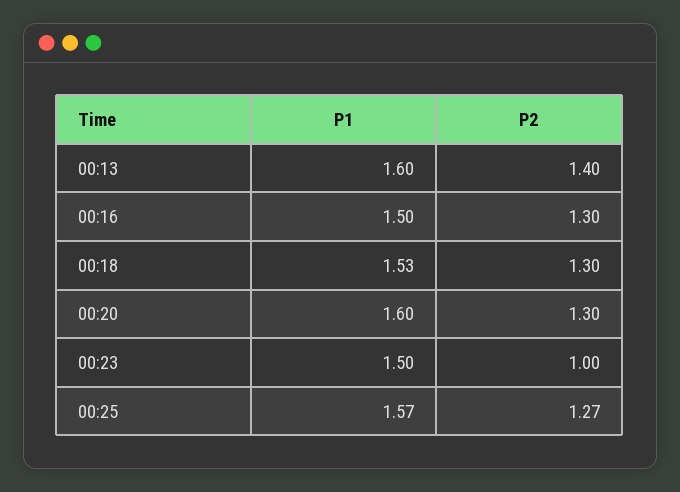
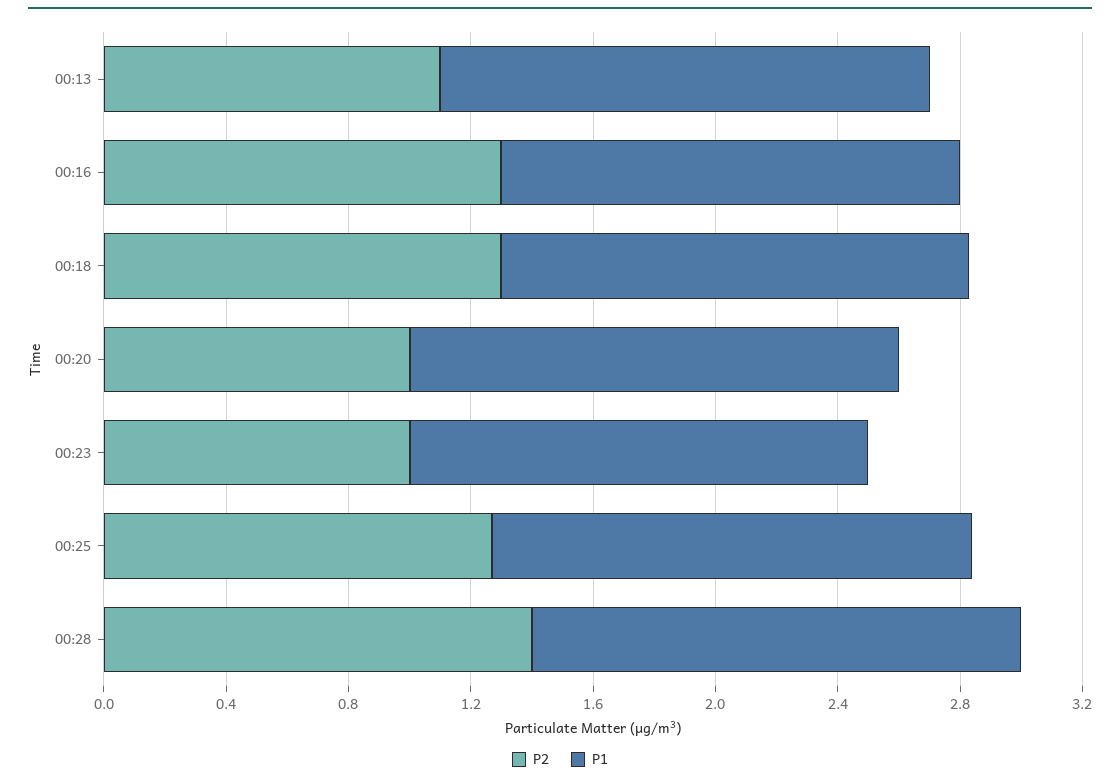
P2, 00:13: 1.4 -> 1.1
P2, 00:20: 1.3 -> 1
P2, 00:28: none -> 1.4
P1, 00:28: none -> 1.6

